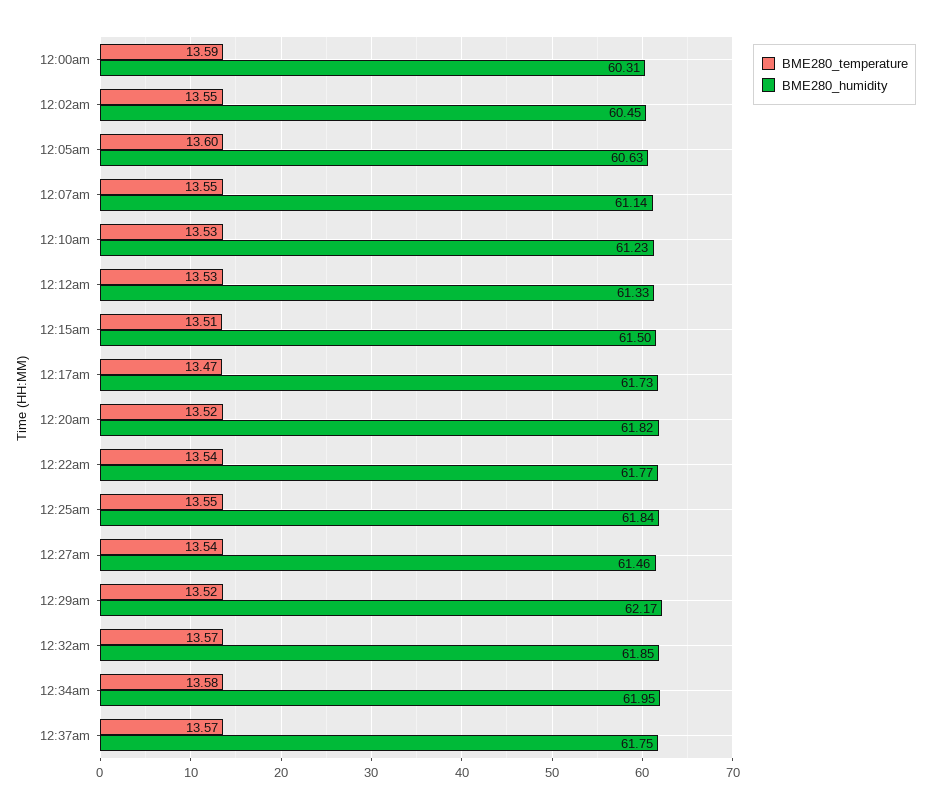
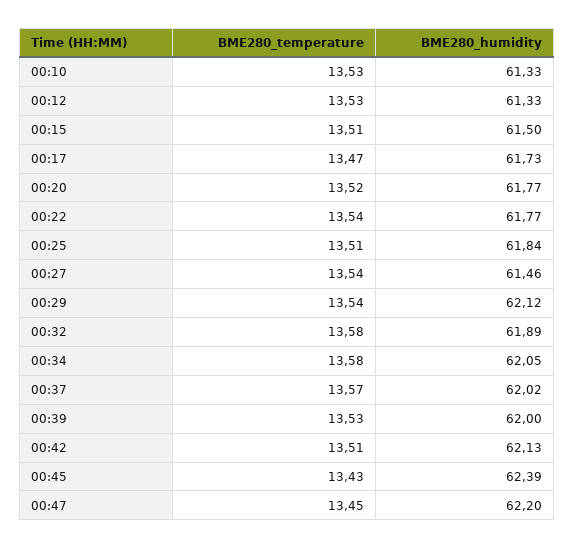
BME280_temperature, 12:00am: 13.59 -> none
BME280_humidity, 12:00am: 60.31 -> none
BME280_temperature, 12:02am: 13.55 -> none
BME280_humidity, 12:02am: 60.45 -> none
BME280_temperature, 12:05am: 13.6 -> none
BME280_humidity, 12:05am: 60.63 -> none
BME280_temperature, 12:07am: 13.55 -> none
BME280_humidity, 12:07am: 61.14 -> none
BME280_humidity, 12:10am: 61.23 -> 61.33
BME280_humidity, 12:20am: 61.82 -> 61.77
BME280_temperature, 12:25am: 13.55 -> 13.51
BME280_temperature, 12:29am: 13.52 -> 13.54
BME280_humidity, 12:29am: 62.17 -> 62.12
BME280_temperature, 12:32am: 13.57 -> 13.58
BME280_humidity, 12:32am: 61.85 -> 61.89
BME280_humidity, 12:34am: 61.95 -> 62.05
BME280_humidity, 12:37am: 61.75 -> 62.02
BME280_temperature, 00:39: none -> 13.53
BME280_humidity, 00:39: none -> 62
BME280_temperature, 00:42: none -> 13.51
BME280_humidity, 00:42: none -> 62.13
BME280_temperature, 00:45: none -> 13.43
BME280_humidity, 00:45: none -> 62.39
BME280_temperature, 00:47: none -> 13.45
BME280_humidity, 00:47: none -> 62.2

